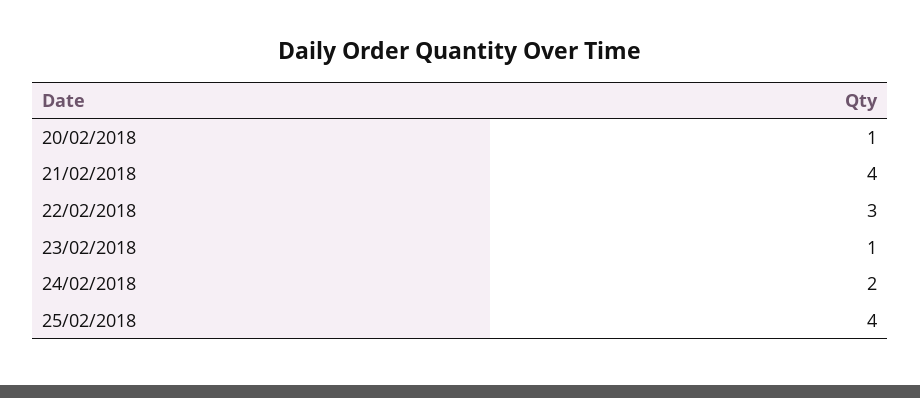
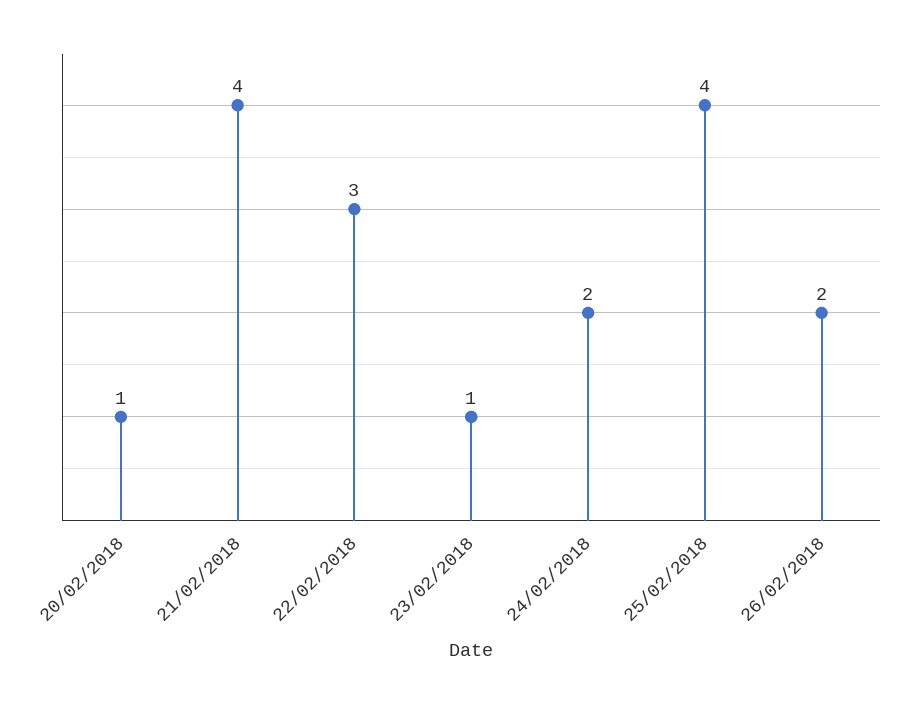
26/02/2018: none -> 2

